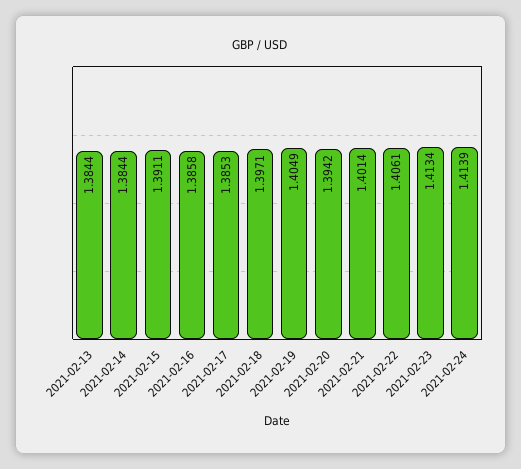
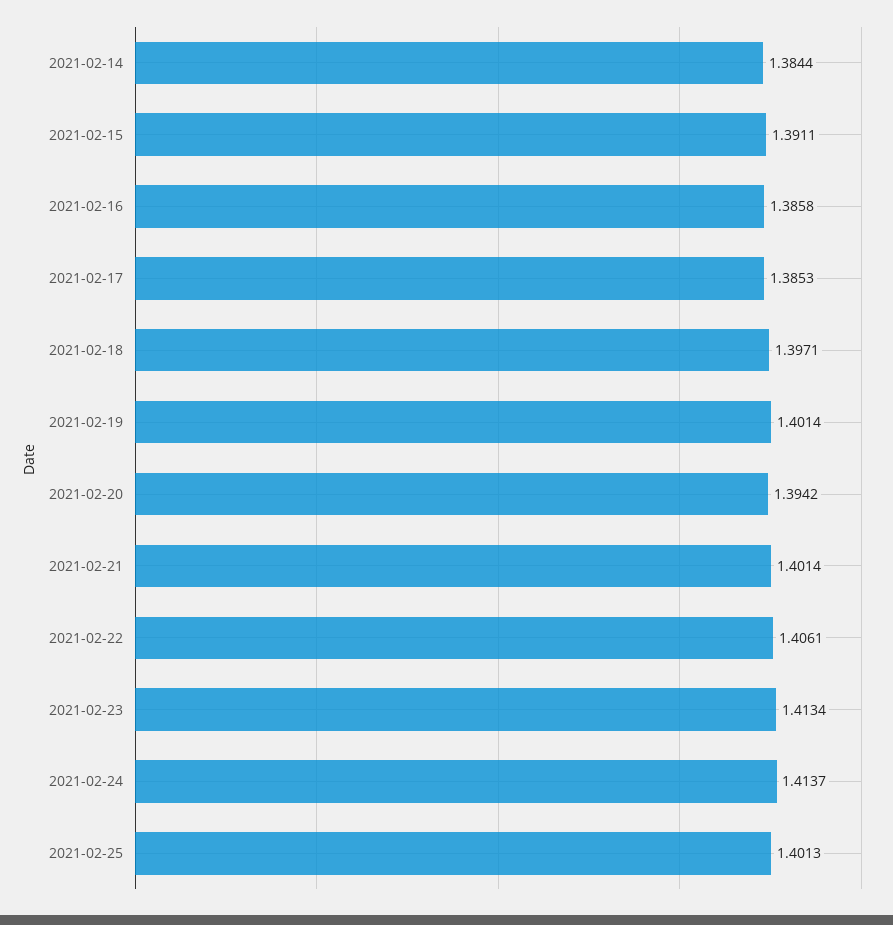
2021-02-13: 1.3844 -> none
2021-02-19: 1.4049 -> 1.4014
2021-02-24: 1.4139 -> 1.4137
2021-02-25: none -> 1.4013

